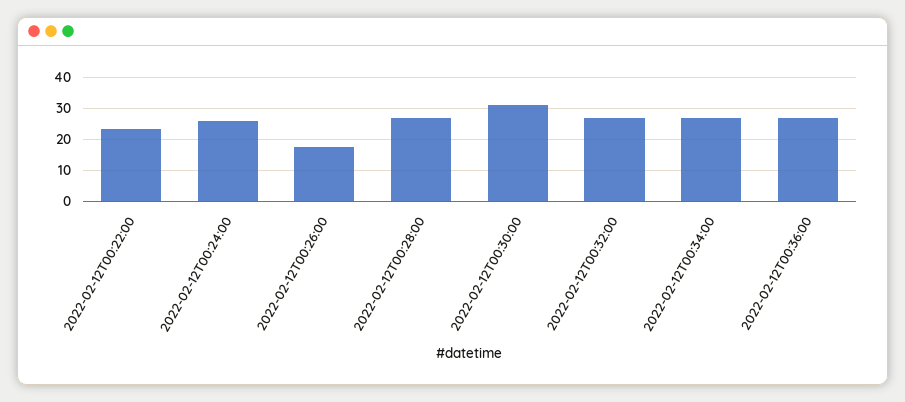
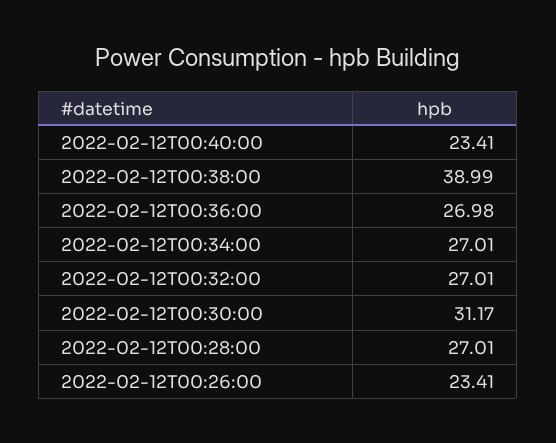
2022-02-12T00:22:00: 24 -> none
2022-02-12T00:24:00: 26 -> none
2022-02-12T00:26:00: 18 -> 23.41
2022-02-12T00:40:00: none -> 23.41
2022-02-12T00:38:00: none -> 38.99

